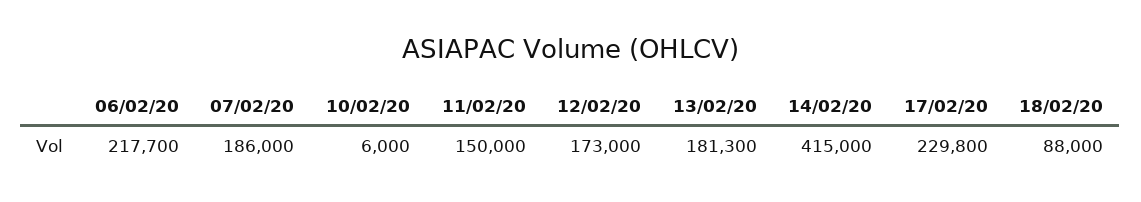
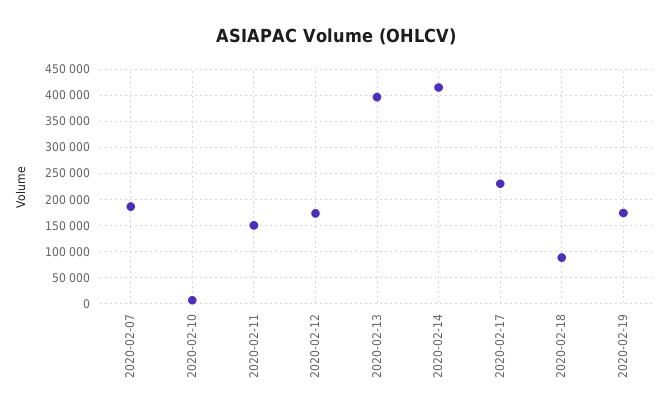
06/02/20: 217700 -> none
13/02/20: 181300 -> 400000
2020-02-19: none -> 175000

